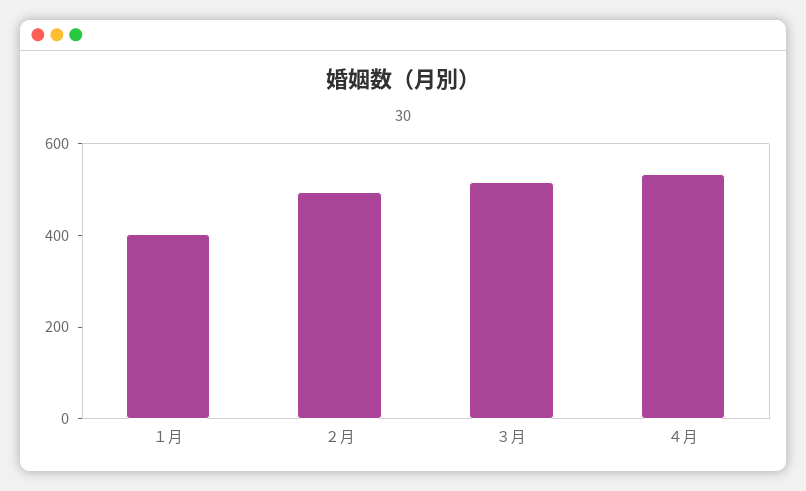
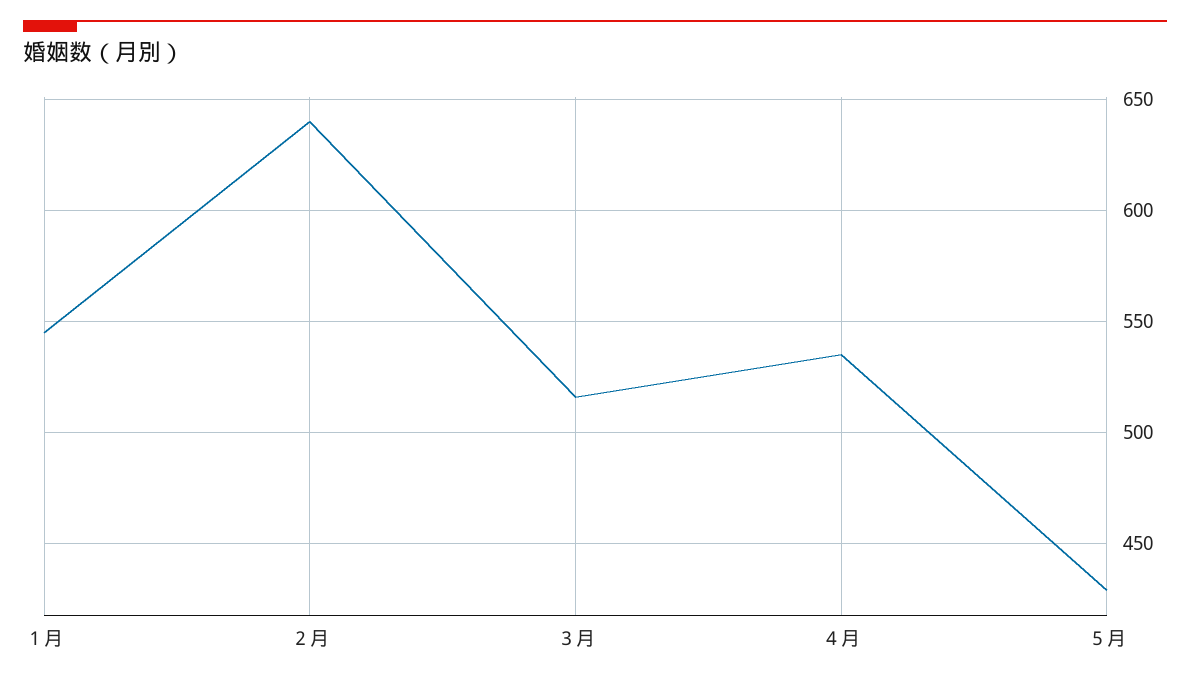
１月: 400 -> 545
２月: 500 -> 640
５月: none -> 430

